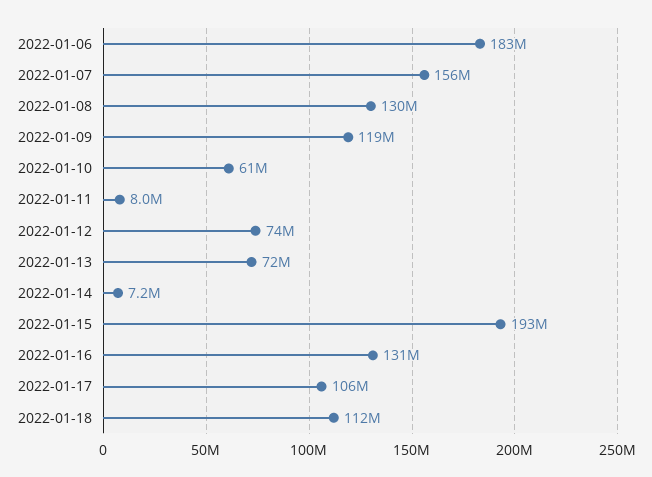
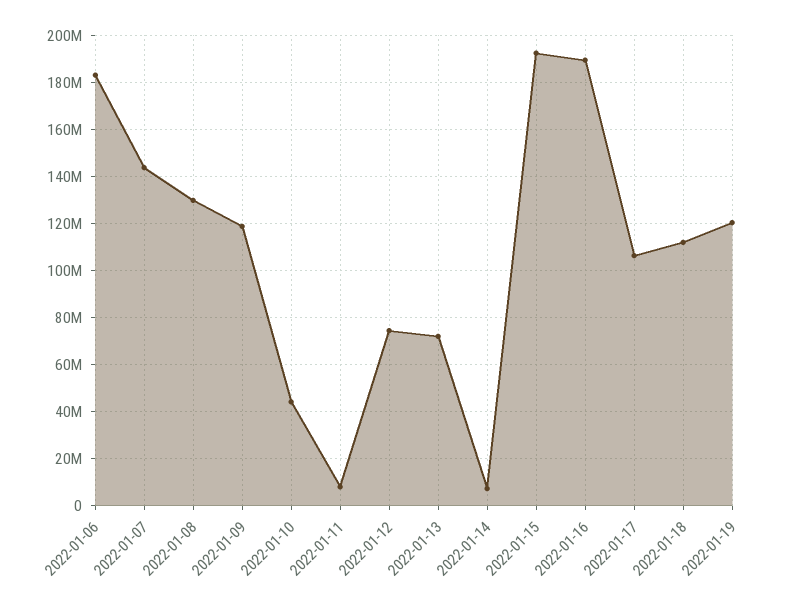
2022-01-07: 156000000 -> 145000000
2022-01-10: 61000000 -> 45000000
2022-01-16: 131000000 -> 190000000
2022-01-19: none -> 120000000

